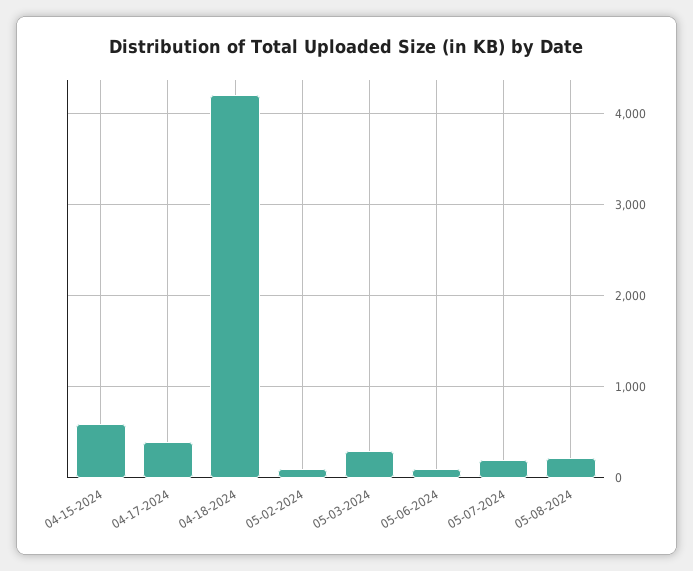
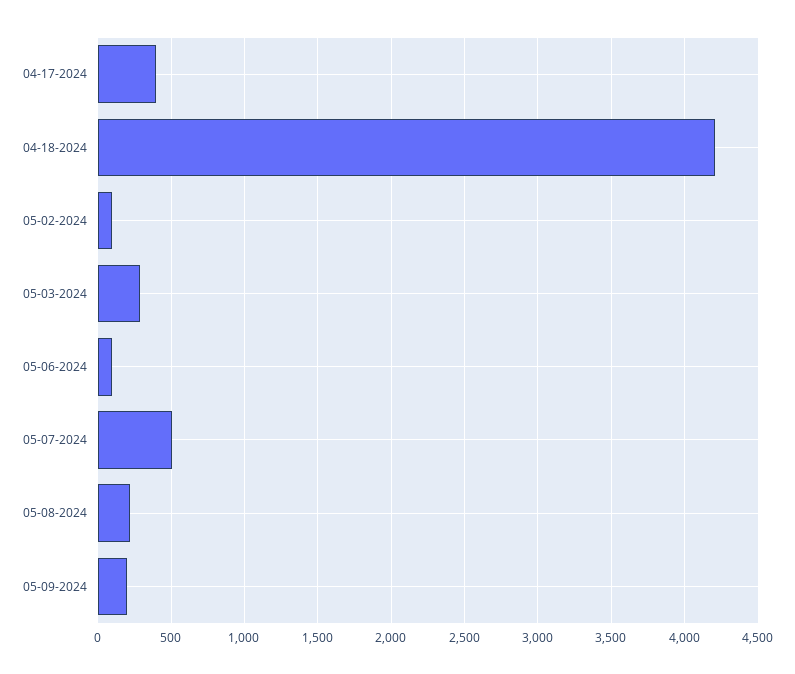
04-15-2024: 600 -> none
05-07-2024: 200 -> 500
05-09-2024: none -> 200

